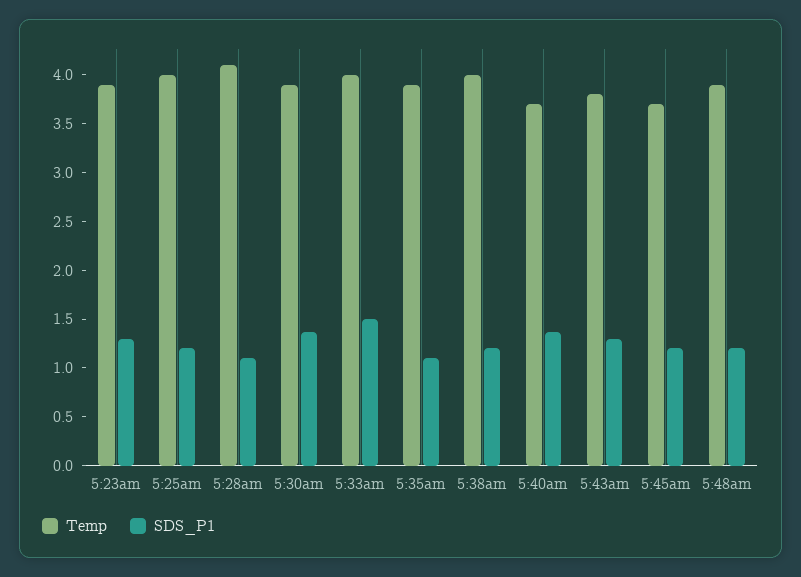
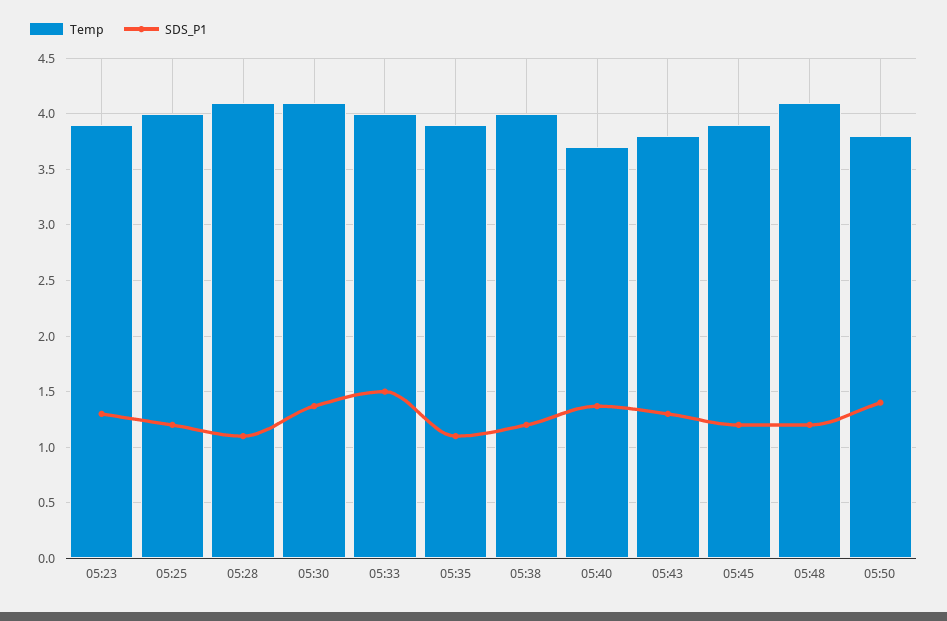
Temp, 5:30am: 3.9 -> 4.1
Temp, 5:45am: 3.7 -> 3.9
Temp, 5:48am: 3.9 -> 4.1
Temp, 05:50: none -> 3.8
SDS_P1, 05:50: none -> 1.4

